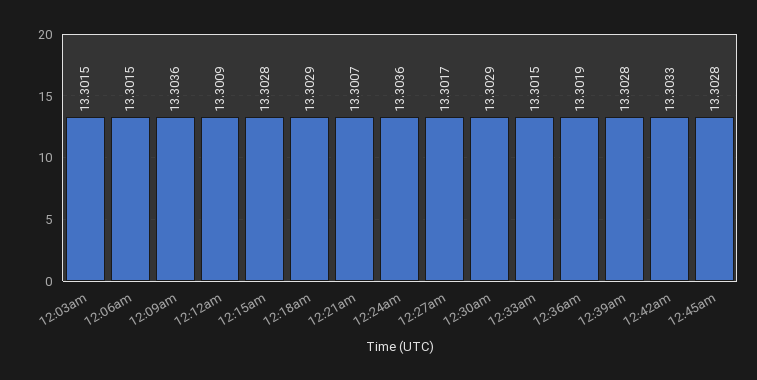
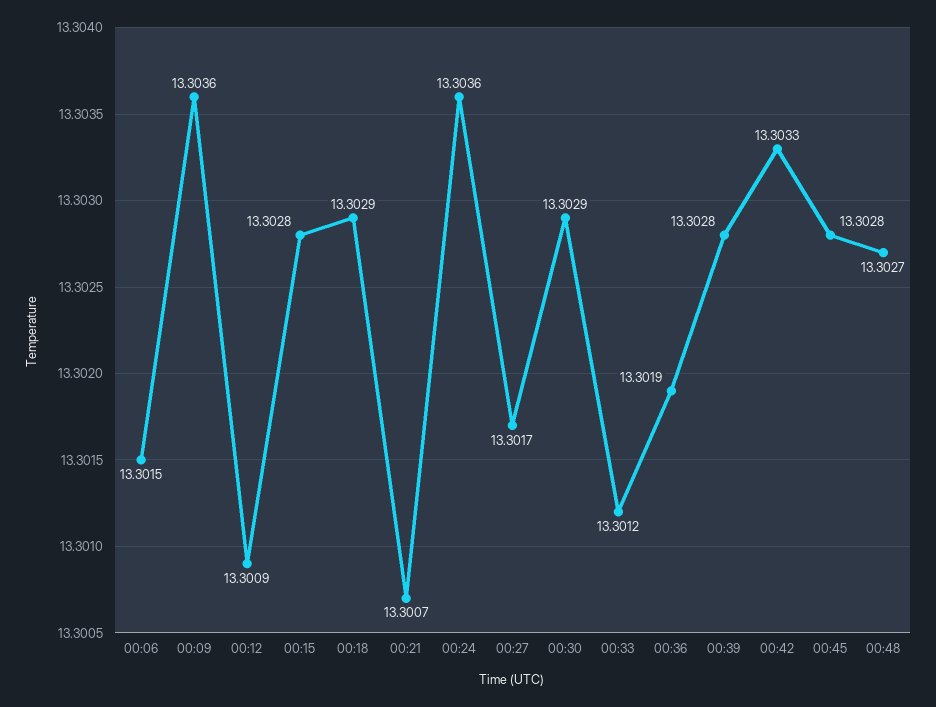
12:03am: 13.3015 -> none
12:33am: 13.3015 -> 13.3012
00:48: none -> 13.3027

